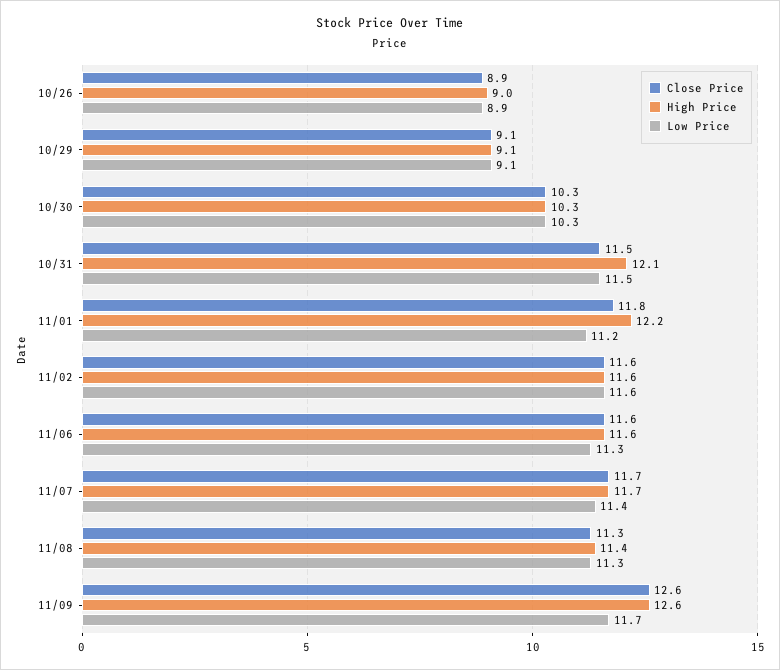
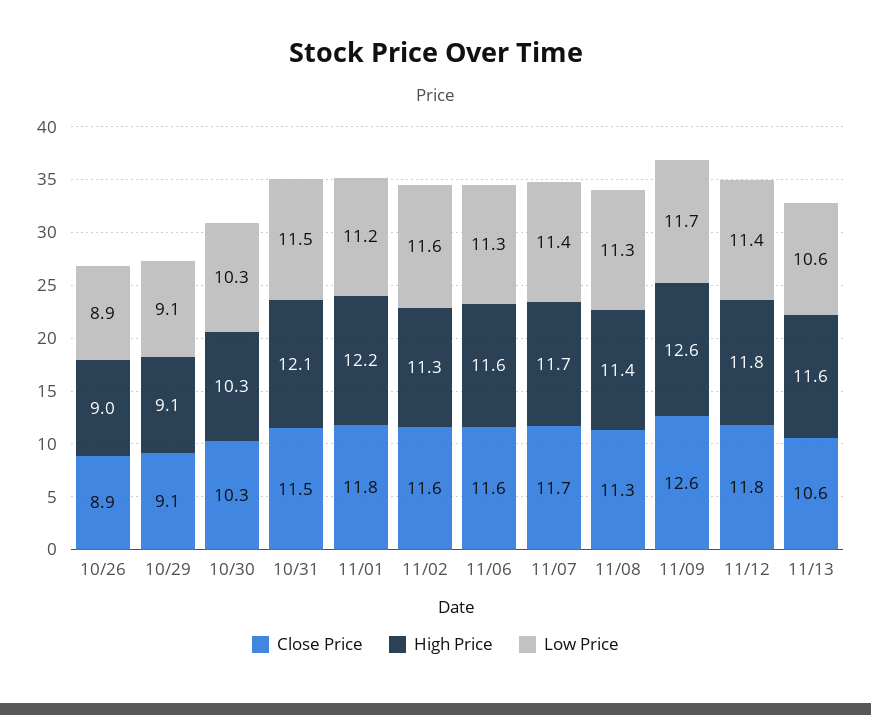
High Price, 11/02: 11.6 -> 11.3
Close Price, 11/12: none -> 11.8
High Price, 11/12: none -> 11.8
Low Price, 11/12: none -> 11.4
Close Price, 11/13: none -> 10.6
High Price, 11/13: none -> 11.6
Low Price, 11/13: none -> 10.6

